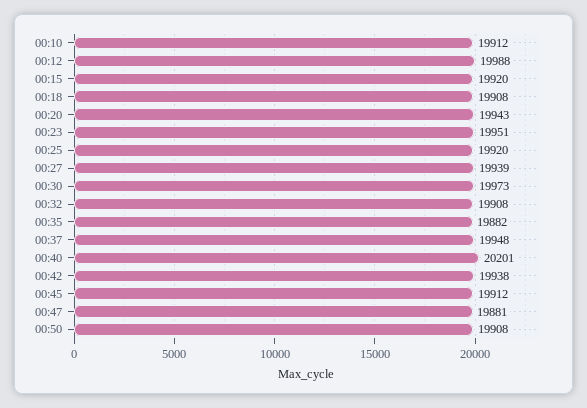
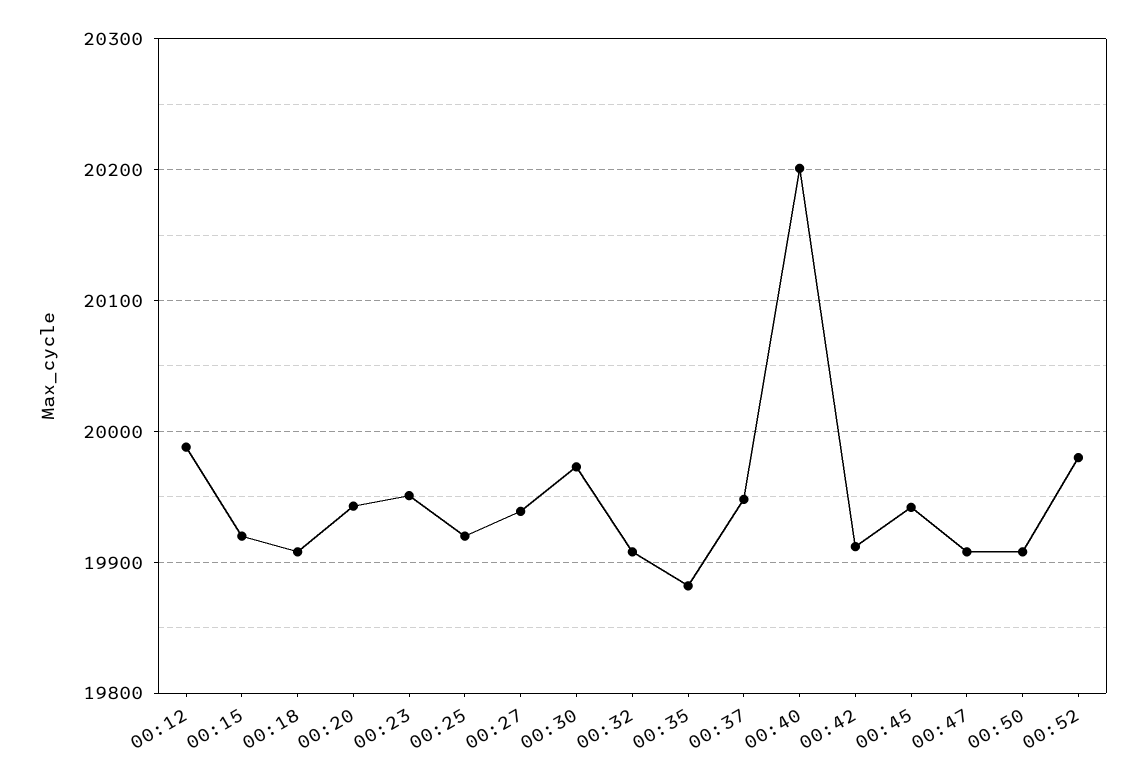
00:10: 19912 -> none
00:42: 19938 -> 19910
00:45: 19912 -> 19940
00:47: 19881 -> 19910
00:52: none -> 19980

